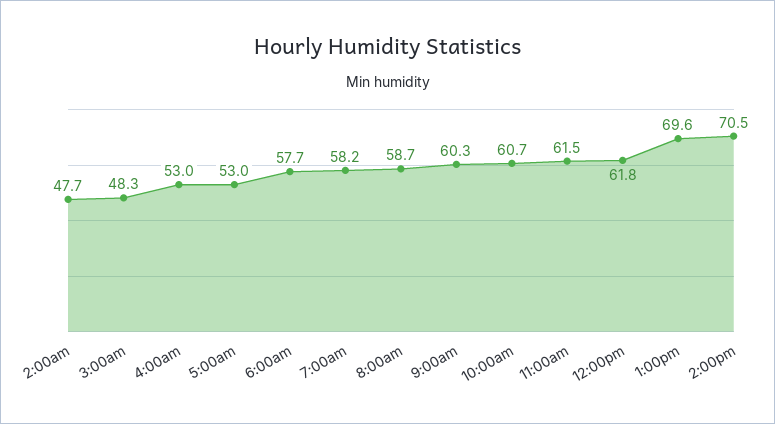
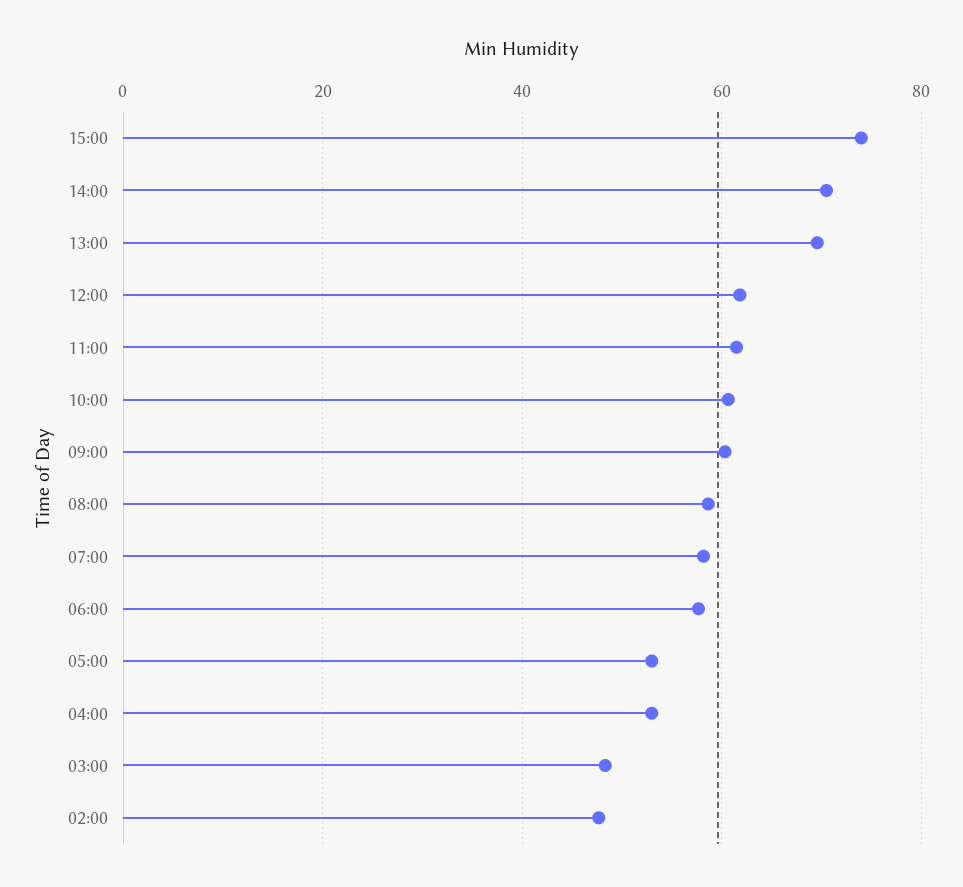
15:00: none -> 74

